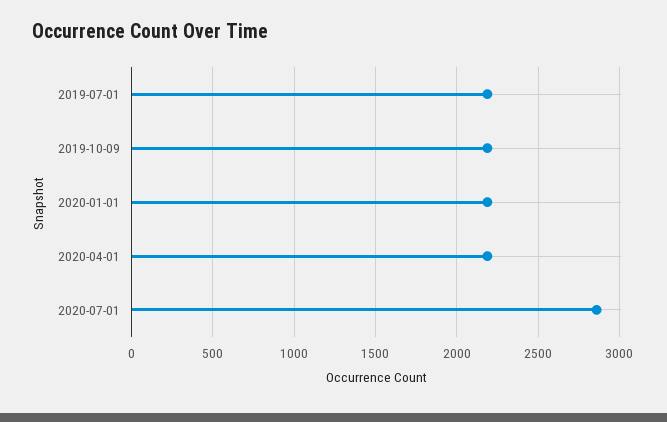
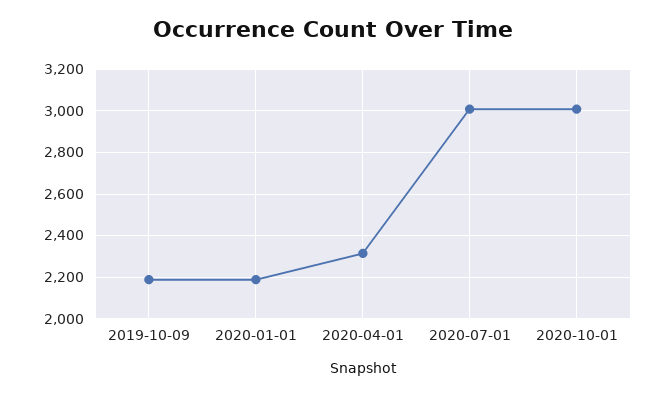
2019-07-01: 2200 -> none
2020-04-01: 2200 -> 2300
2020-07-01: 2850 -> 3000
2020-10-01: none -> 3000

